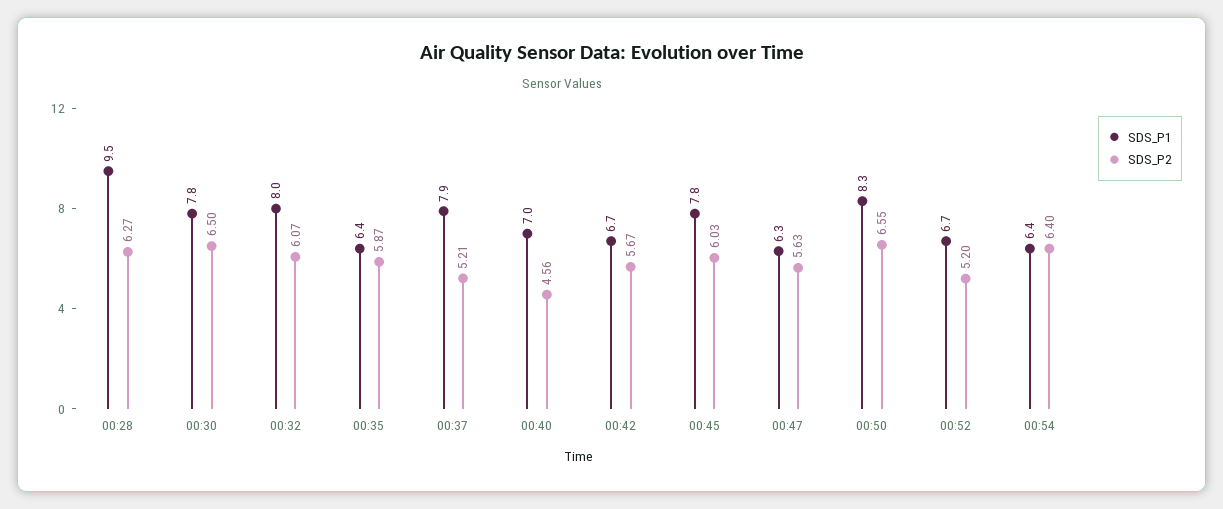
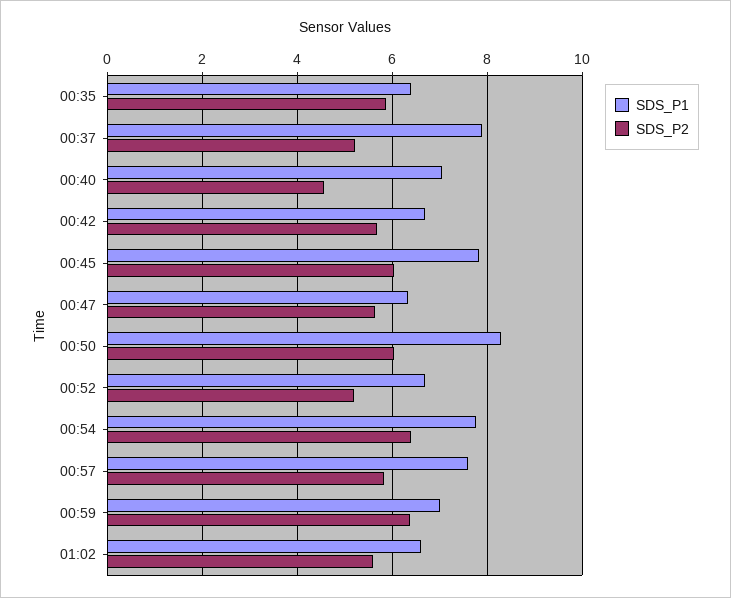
SDS_P1, 00:28: 9.5 -> none
SDS_P2, 00:28: 6.27 -> none
SDS_P1, 00:30: 7.8 -> none
SDS_P2, 00:30: 6.5 -> none
SDS_P1, 00:32: 8 -> none
SDS_P2, 00:32: 6.07 -> none
SDS_P2, 00:50: 6.55 -> 6
SDS_P1, 00:54: 6.4 -> 7.8
SDS_P1, 00:57: none -> 7.6
SDS_P2, 00:57: none -> 5.8
SDS_P1, 00:59: none -> 7
SDS_P2, 00:59: none -> 6.4
SDS_P1, 01:02: none -> 6.6
SDS_P2, 01:02: none -> 5.6

